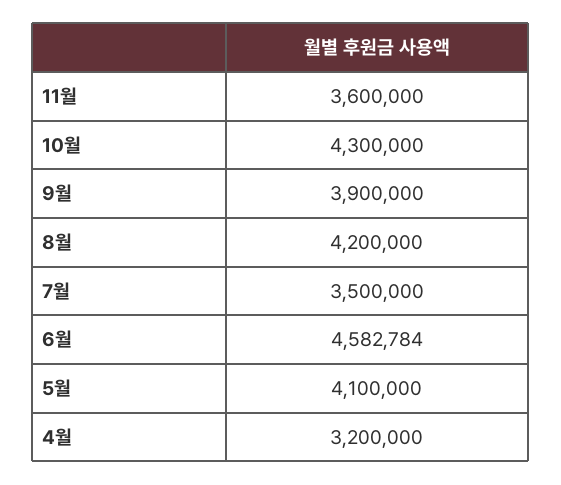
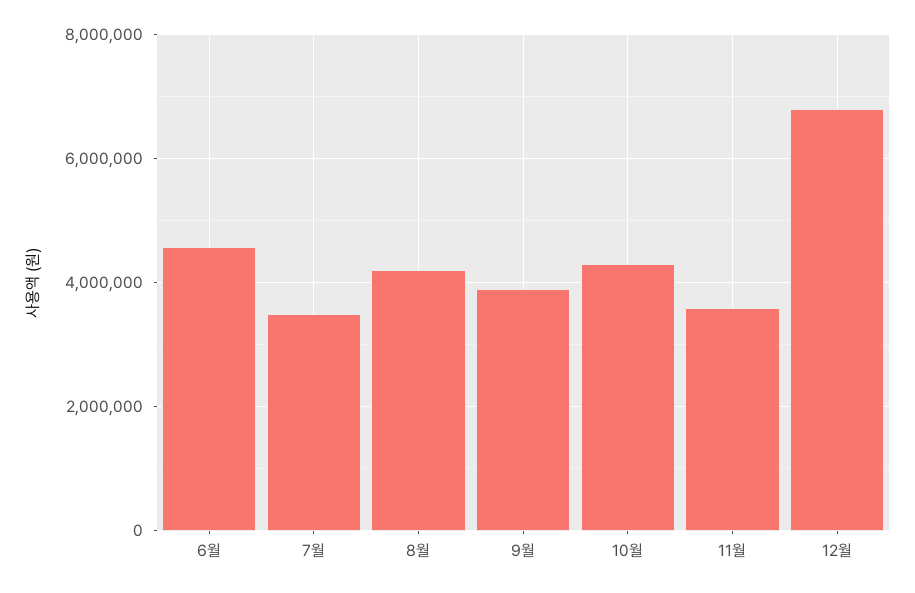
5월: 4100000 -> none
4월: 3200000 -> none
12월: none -> 6800000

